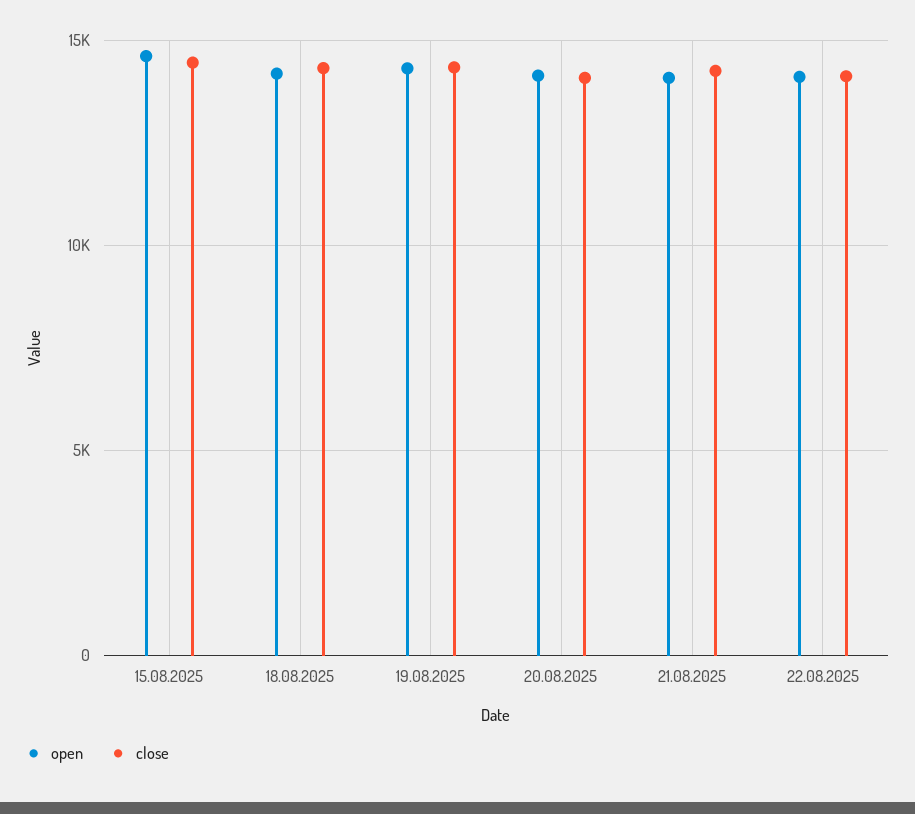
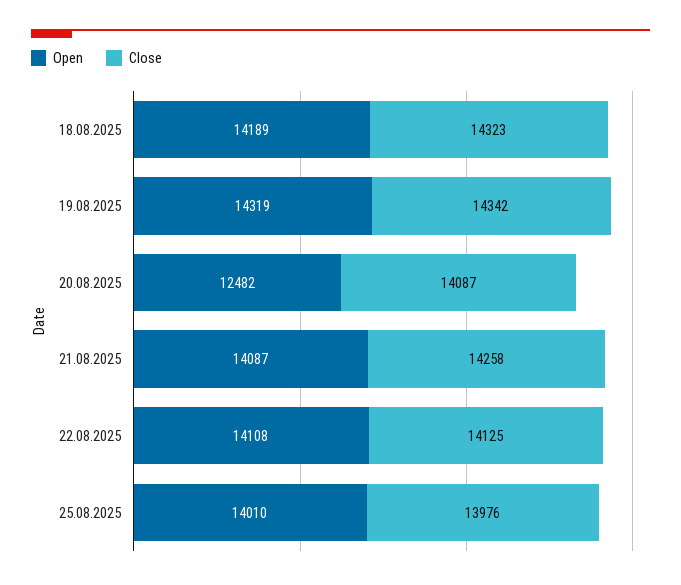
open, 15.08.2025: 14500 -> none
close, 15.08.2025: 14500 -> none
open, 20.08.2025: 14000 -> 12482
open, 25.08.2025: none -> 14010
close, 25.08.2025: none -> 13976

